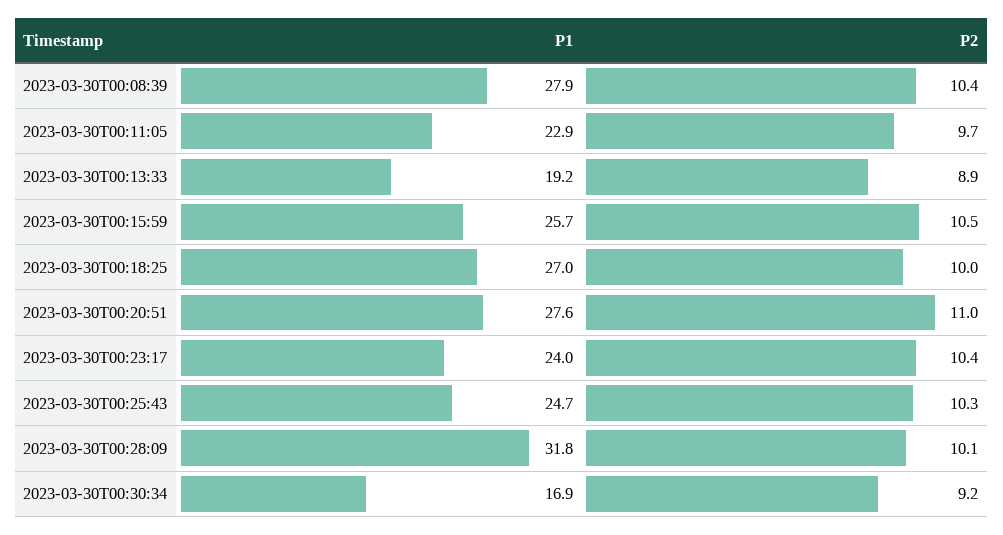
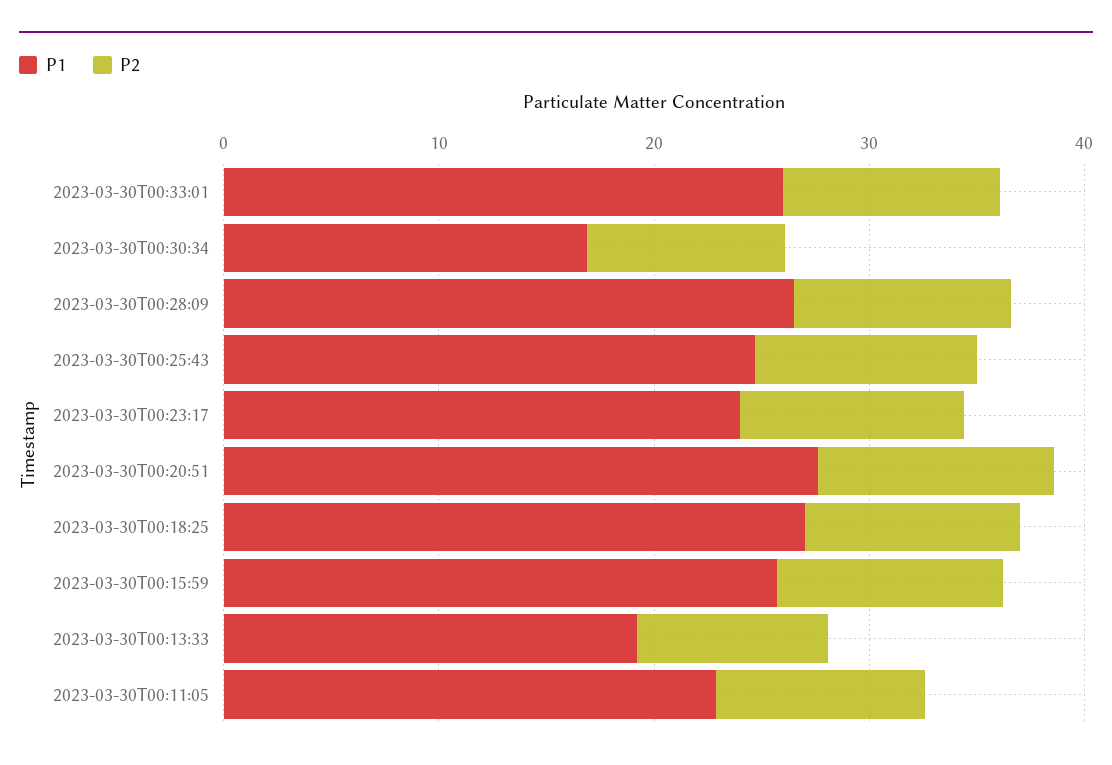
P1, 2023-03-30T00:08:39: 27.9 -> none
P2, 2023-03-30T00:08:39: 10.4 -> none
P1, 2023-03-30T00:28:09: 31.8 -> 26
P1, 2023-03-30T00:33:01: none -> 26
P2, 2023-03-30T00:33:01: none -> 10

